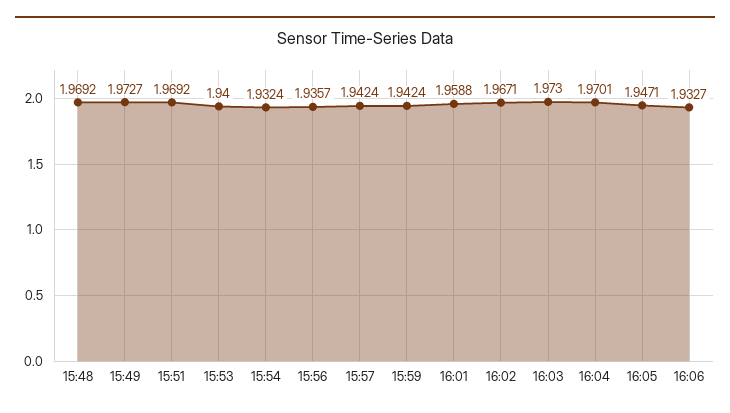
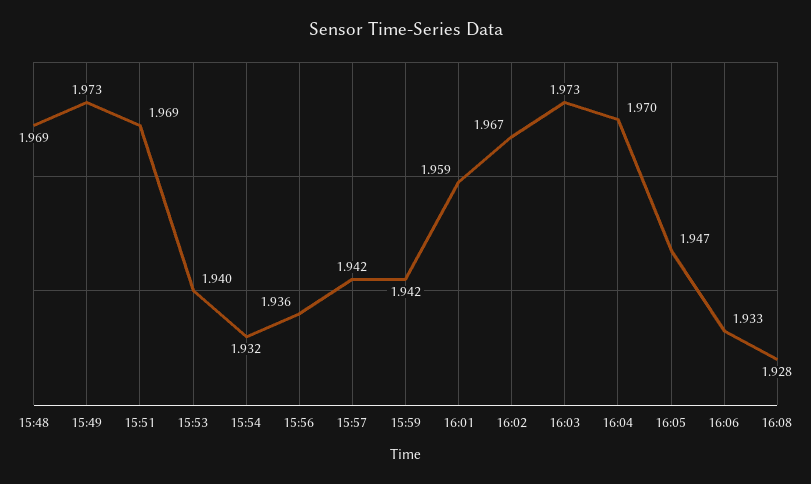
16:08: none -> 1.928

